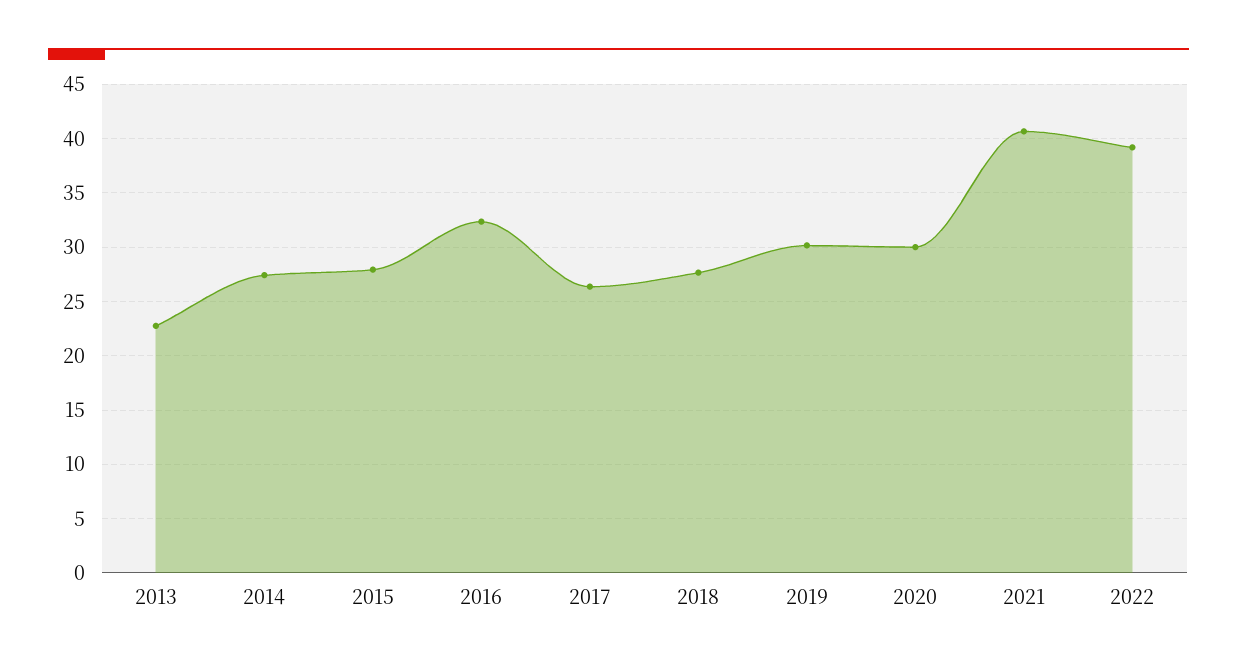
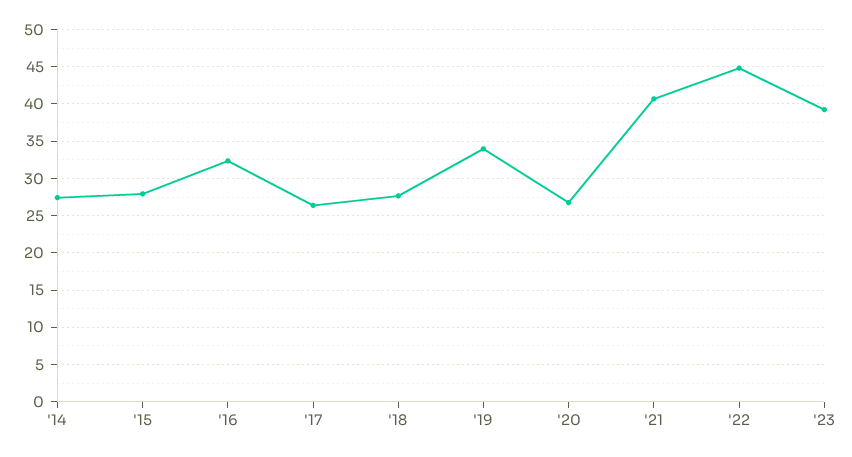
2013: 23 -> none
2019: 30 -> 34
2020: 30 -> 27
2022: 39 -> 45
'23: none -> 39

